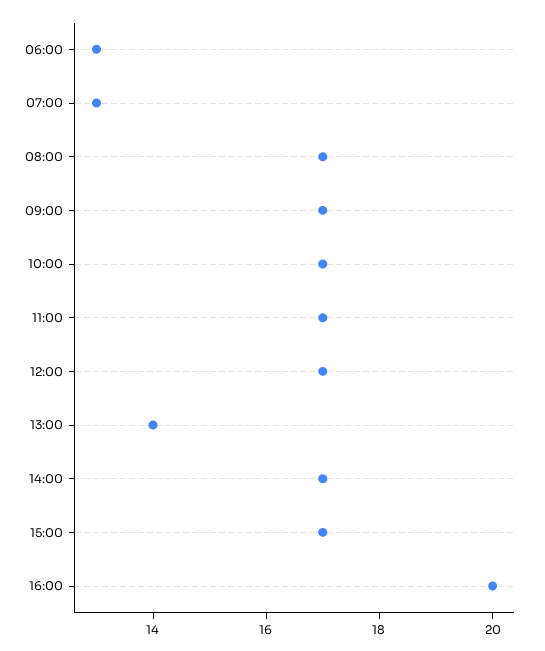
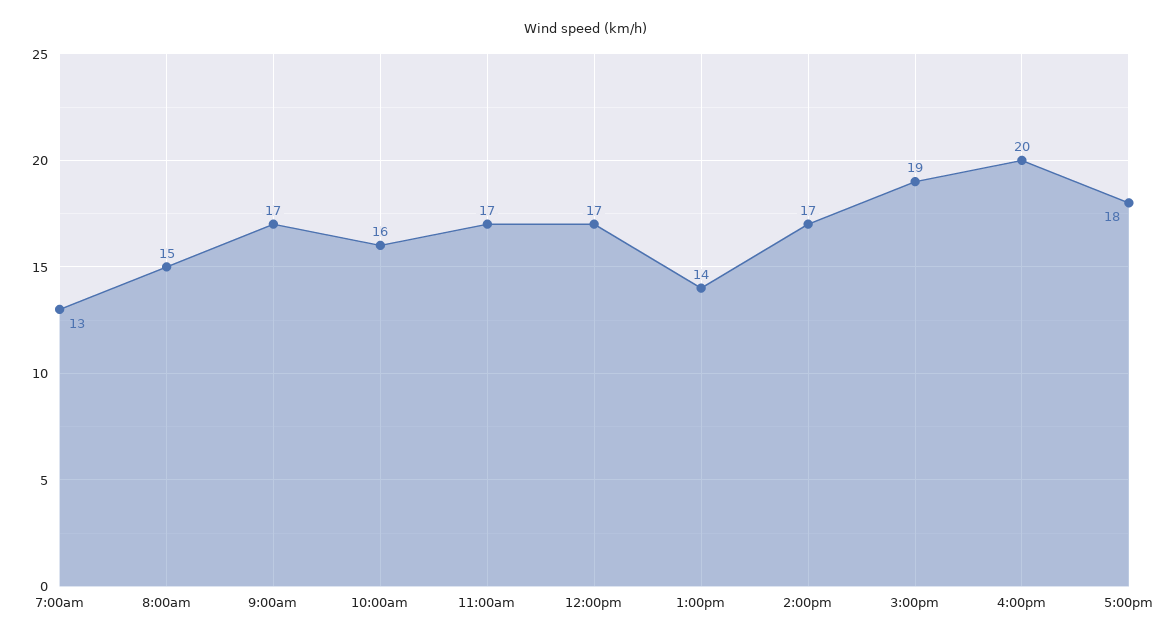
06:00: 13 -> none
08:00: 17 -> 15
10:00: 17 -> 16
15:00: 17 -> 19
5:00pm: none -> 18

